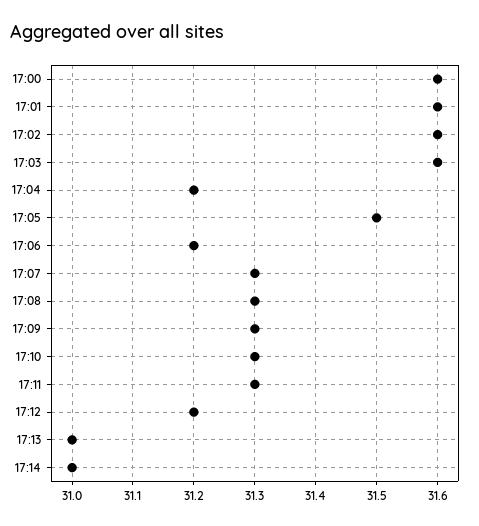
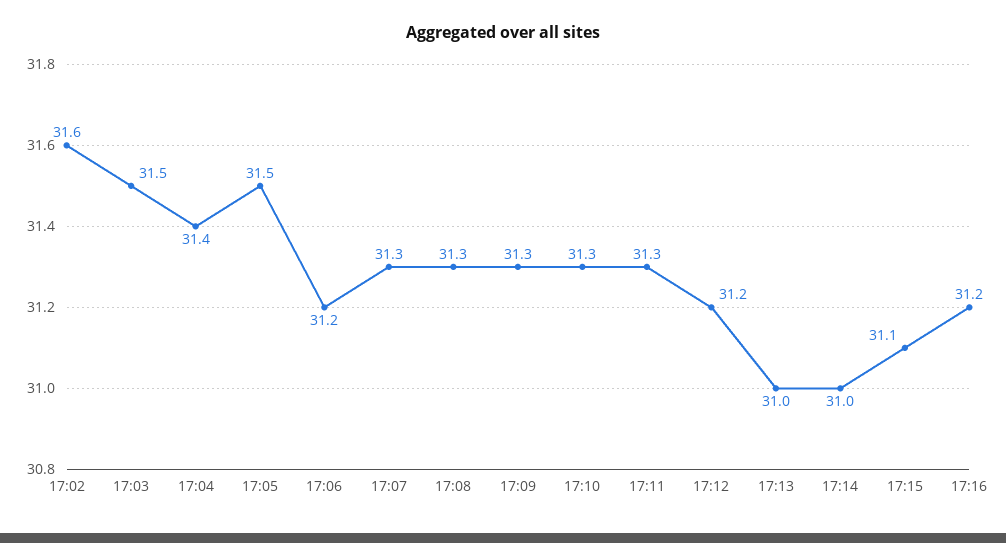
17:00: 31.6 -> none
17:01: 31.6 -> none
17:03: 31.6 -> 31.5
17:04: 31.2 -> 31.4
17:15: none -> 31.1
17:16: none -> 31.2

